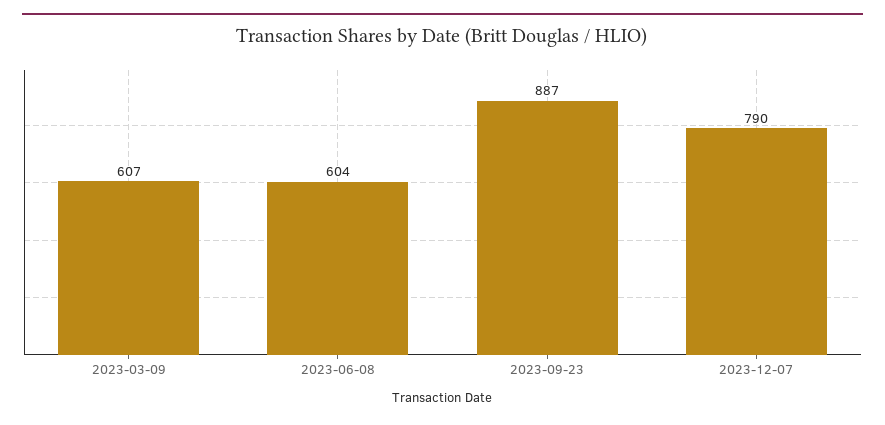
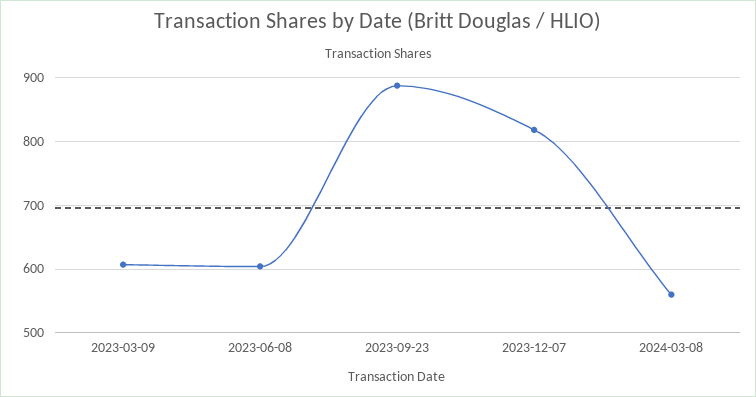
2023-12-07: 790 -> 820
2024-03-08: none -> 560

